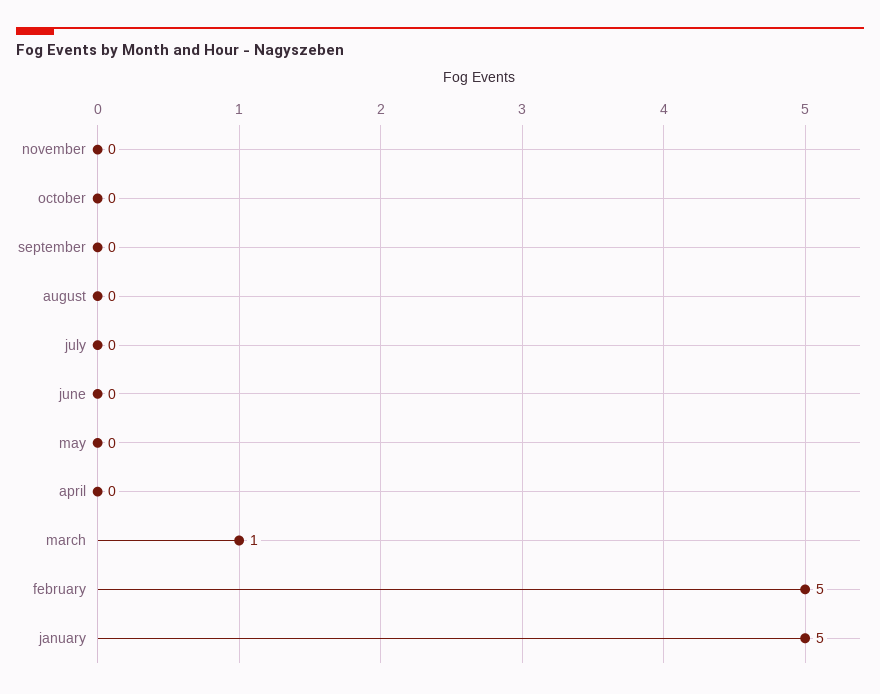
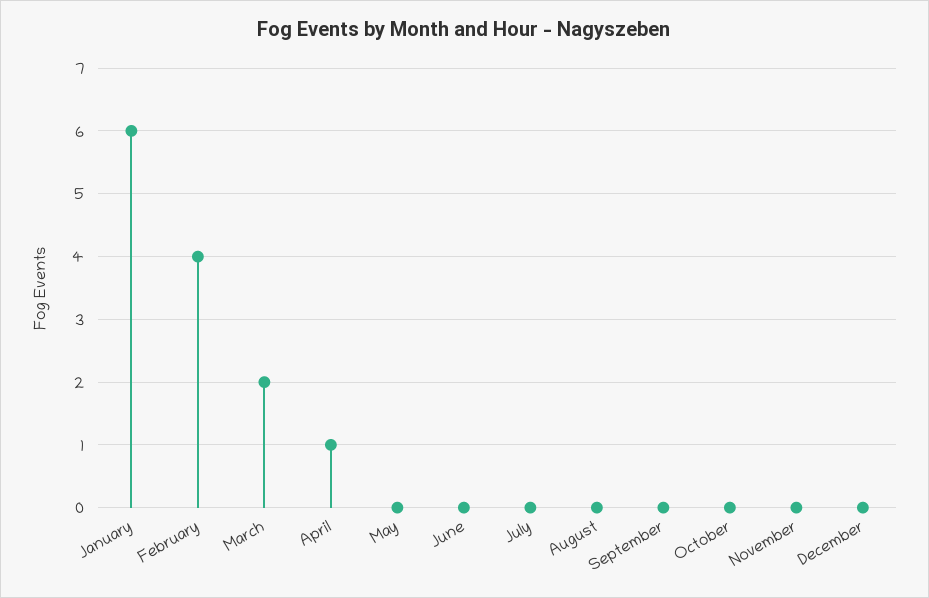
april: 0 -> 1
march: 1 -> 2
february: 5 -> 4
january: 5 -> 6
December: none -> 0

